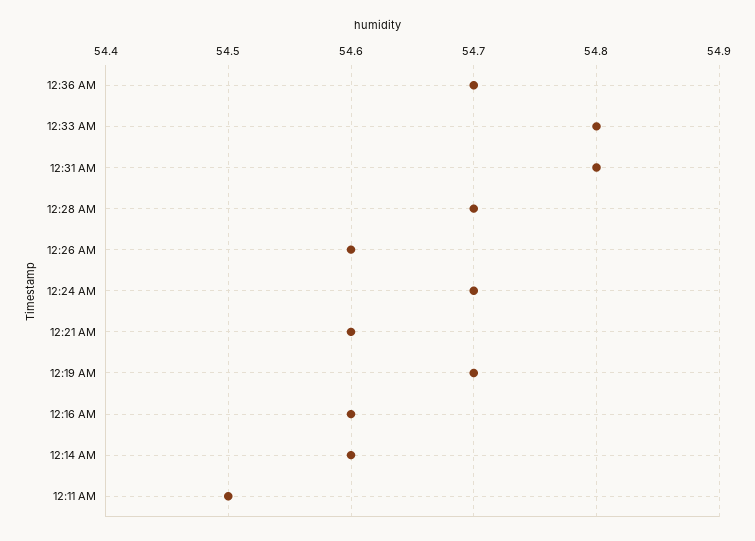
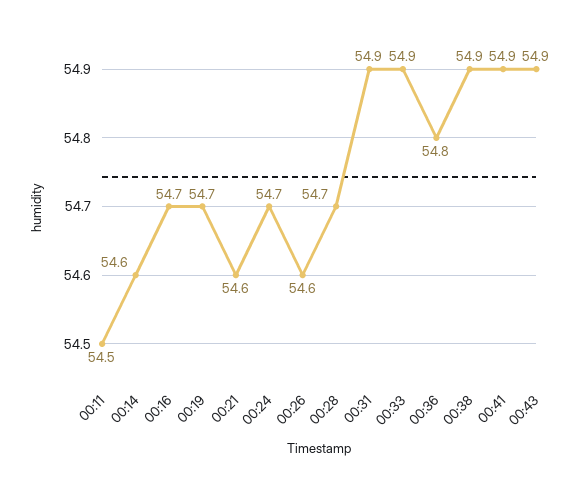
12:36 AM: 54.7 -> 54.8
12:33 AM: 54.8 -> 54.9
12:31 AM: 54.8 -> 54.9
12:16 AM: 54.6 -> 54.7
00:38: none -> 54.9
00:41: none -> 54.9
00:43: none -> 54.9

